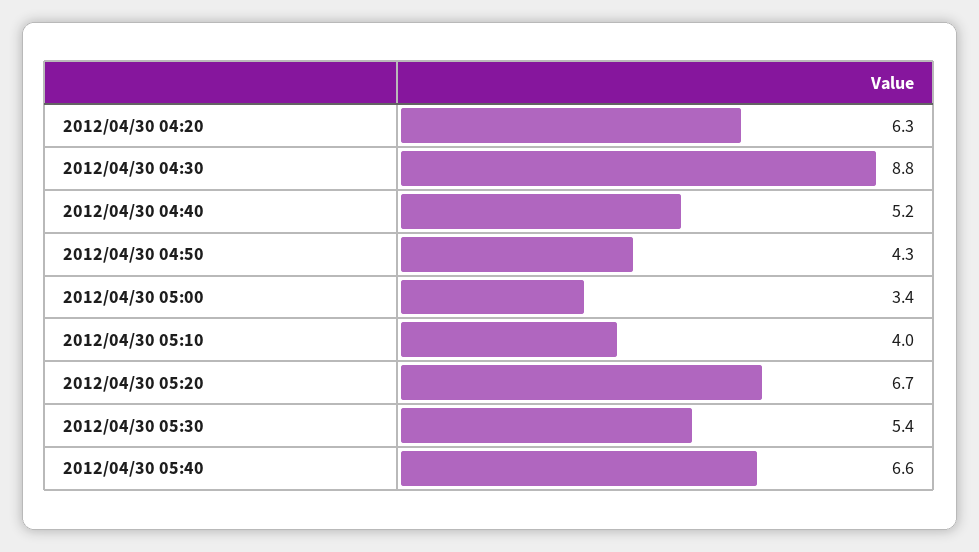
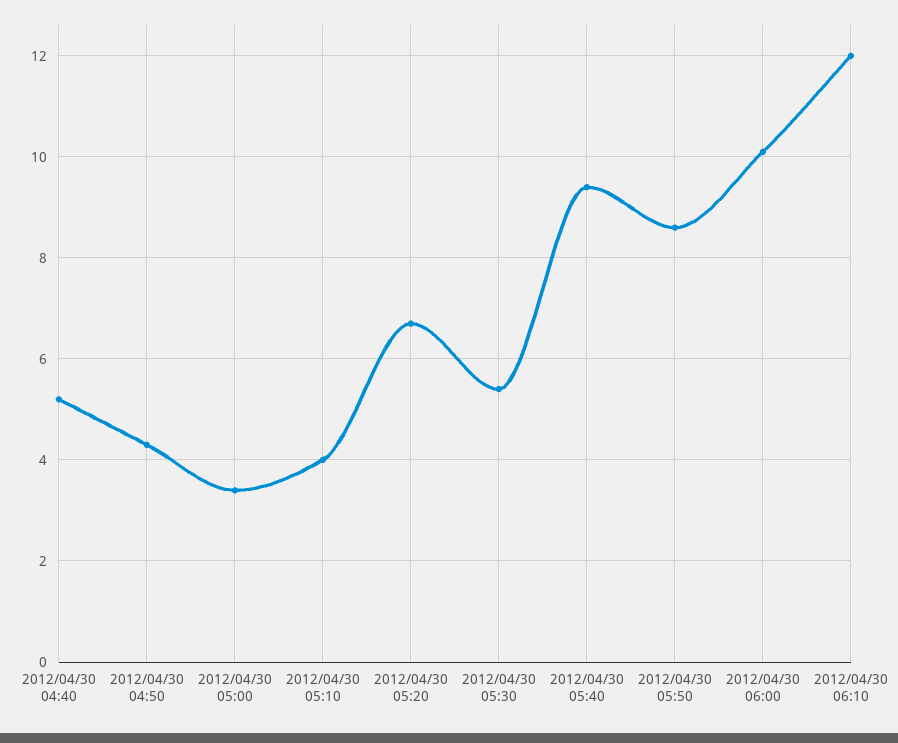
2012/04/30 04:20: 6.3 -> none
2012/04/30 04:30: 8.8 -> none
2012/04/30 05:40: 6.6 -> 9.5
2012/04/30 05:50: none -> 8.5
2012/04/30 06:00: none -> 10
2012/04/30 06:10: none -> 12

